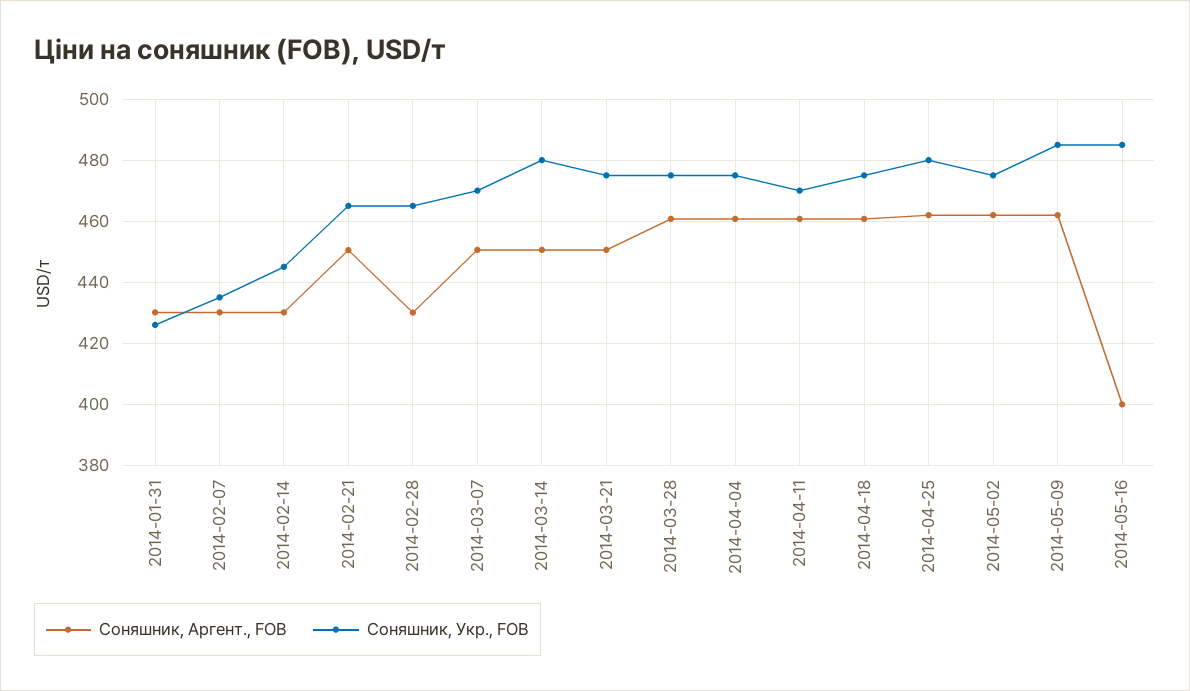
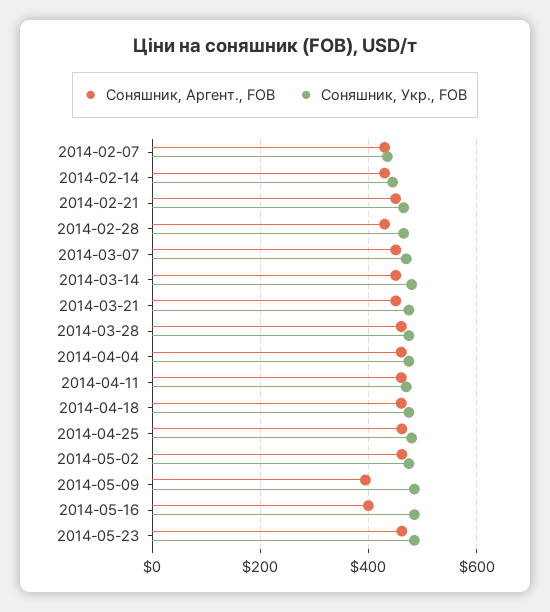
Соняшник, Аргент., FOB, 2014-01-31: 430 -> none
Соняшник, Укр., FOB, 2014-01-31: 426 -> none
Соняшник, Аргент., FOB, 2014-05-09: 462 -> 400
Соняшник, Аргент., FOB, 2014-05-23: none -> 460
Соняшник, Укр., FOB, 2014-05-23: none -> 480

